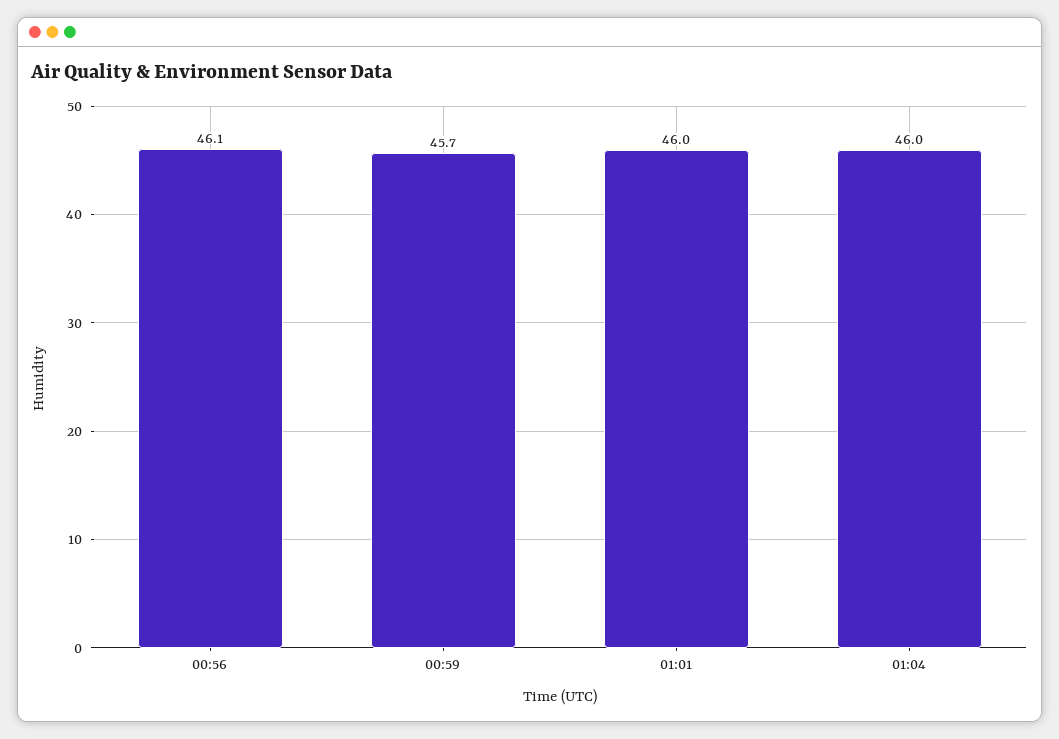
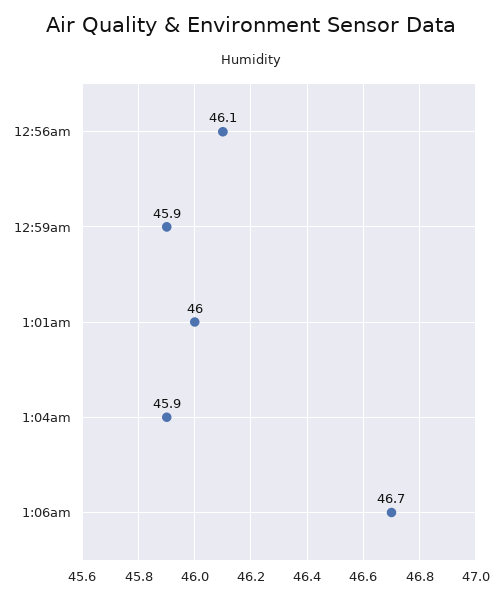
00:59: 45.7 -> 45.9
01:04: 46 -> 45.9
1:06am: none -> 46.7

